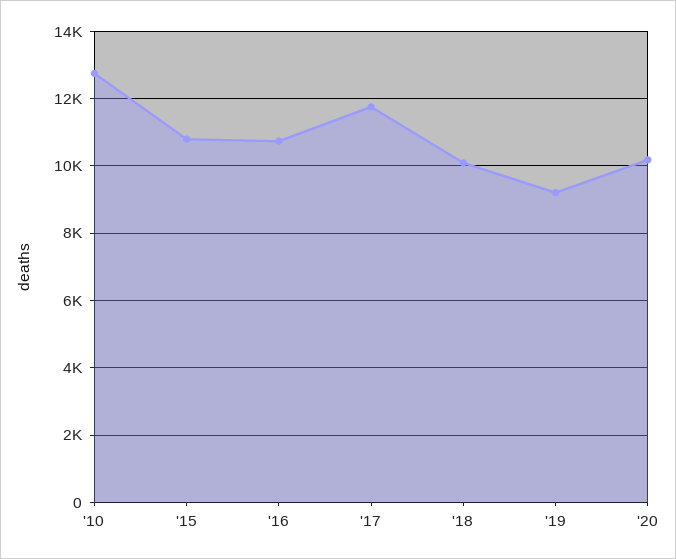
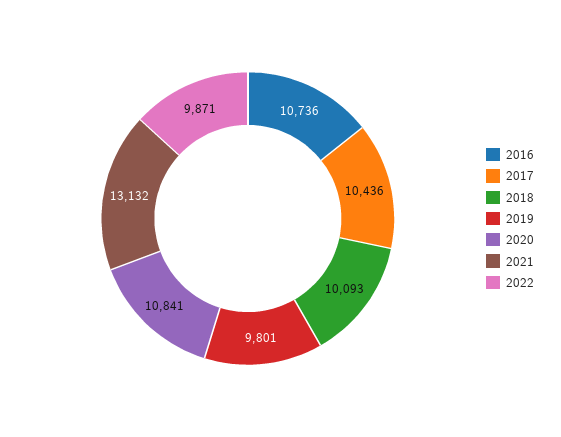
'10: 12800 -> none
'15: 10800 -> none
'17: 11800 -> 10436
'19: 9200 -> 9801
'20: 10200 -> 10841
2021: none -> 13132
2022: none -> 9871

